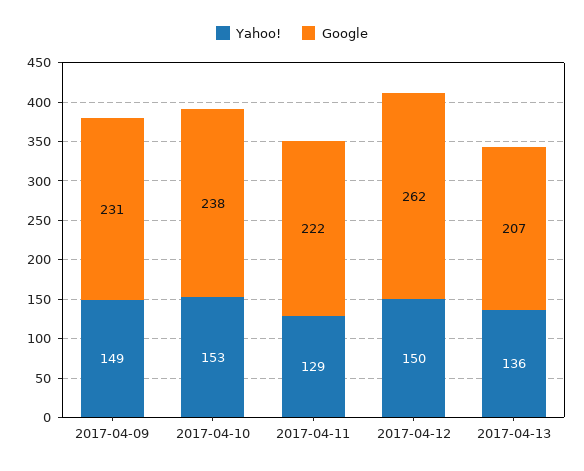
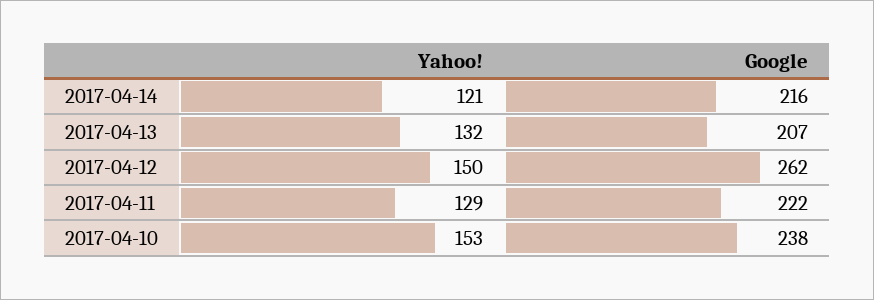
Yahoo!, 2017-04-09: 149 -> none
Google, 2017-04-09: 231 -> none
Yahoo!, 2017-04-13: 136 -> 132
Yahoo!, 2017-04-14: none -> 121
Google, 2017-04-14: none -> 216

